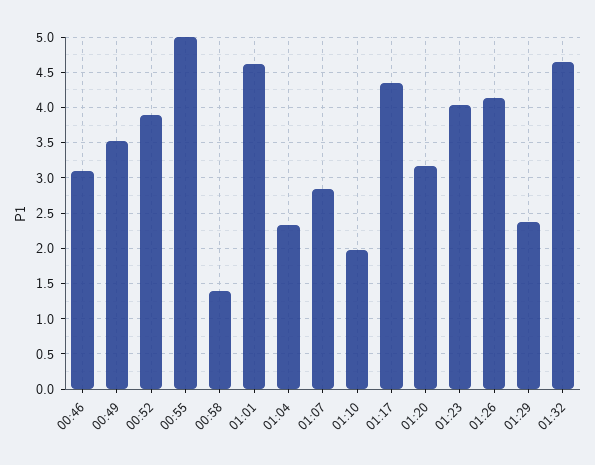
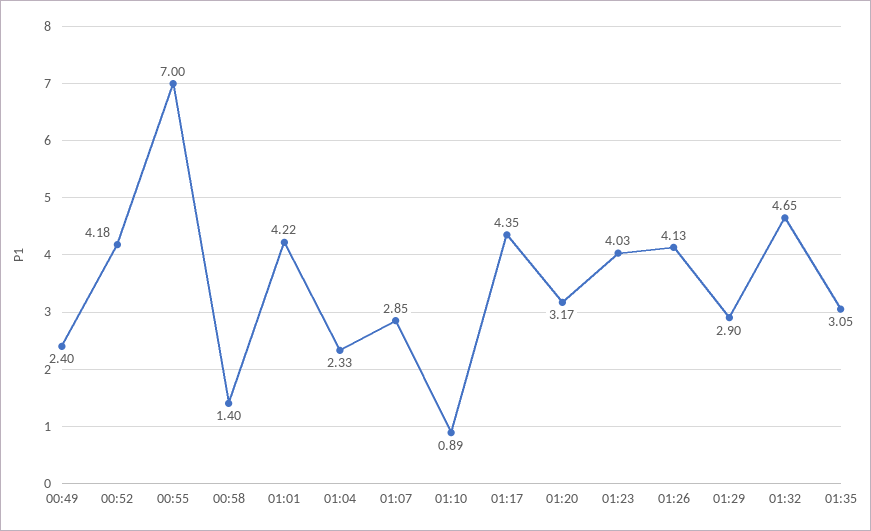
00:46: 3.1 -> none
00:49: 3.5 -> 2.4
00:52: 3.9 -> 4.18
00:55: 5 -> 7
01:01: 4.6 -> 4.22
01:10: 2 -> 0.89
01:29: 2.4 -> 2.9
01:35: none -> 3.05

